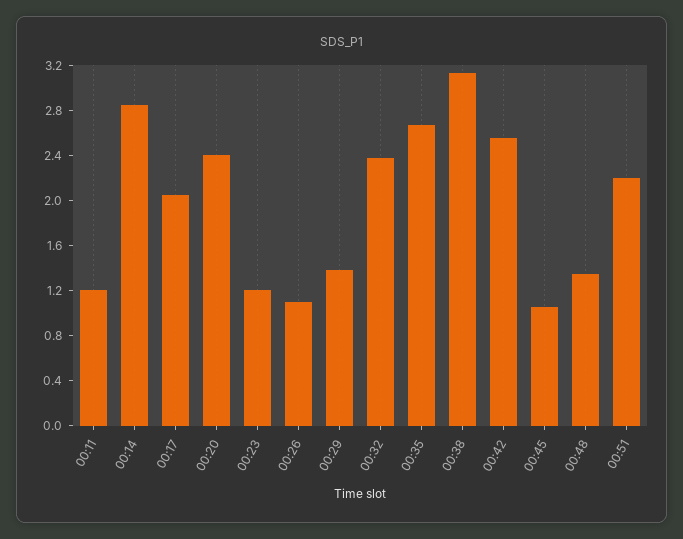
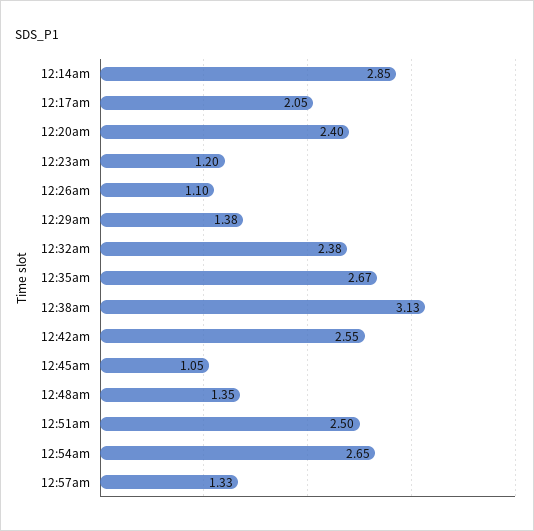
00:11: 1.2 -> none
00:51: 2.2 -> 2.5
12:54am: none -> 2.65
12:57am: none -> 1.33

